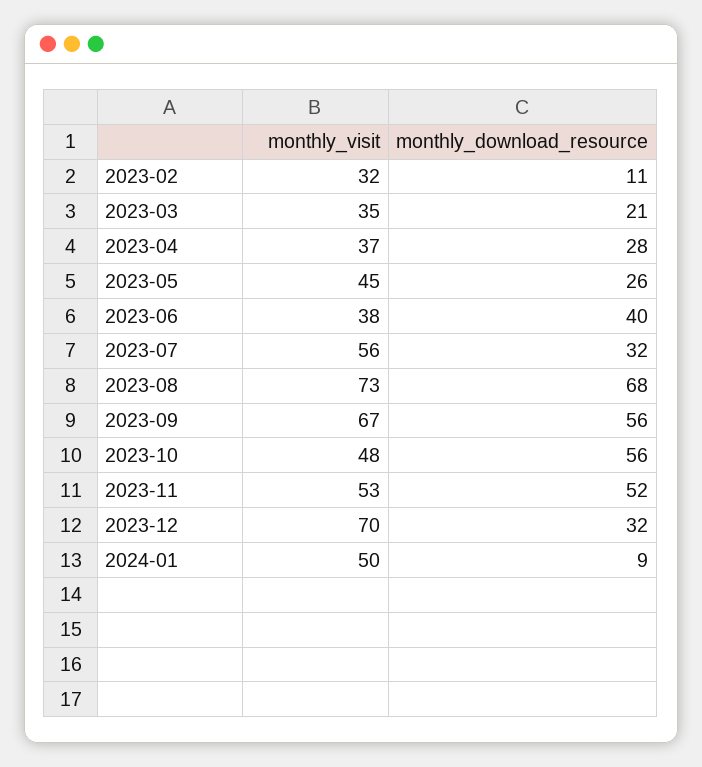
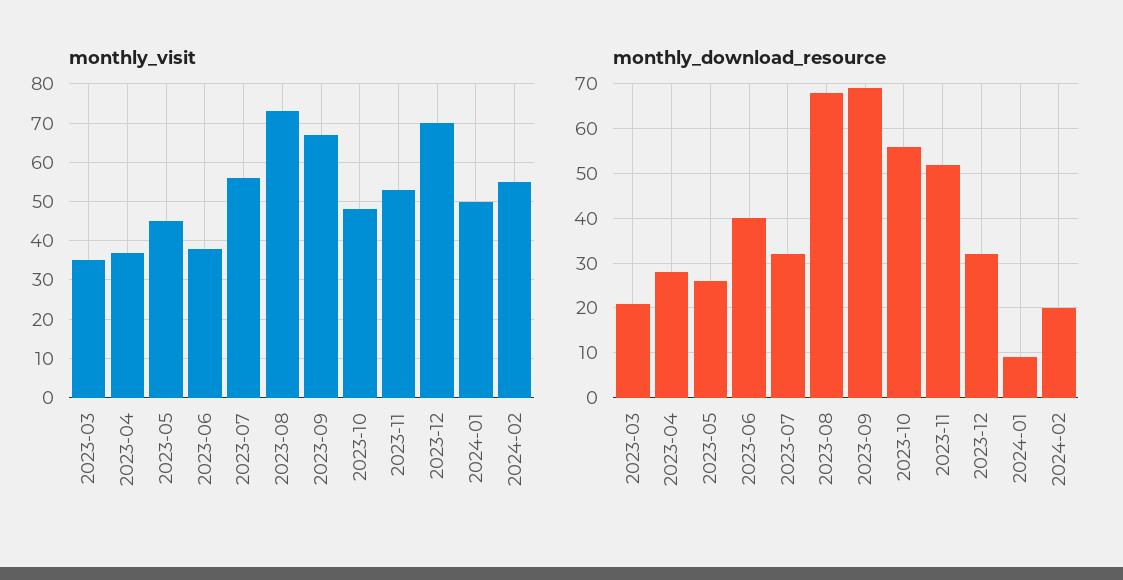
monthly_visit, 2023-02: 32 -> none
monthly_download_resource, 2023-02: 11 -> none
monthly_download_resource, 2023-09: 56 -> 70
monthly_visit, 2024-02: none -> 55
monthly_download_resource, 2024-02: none -> 20

